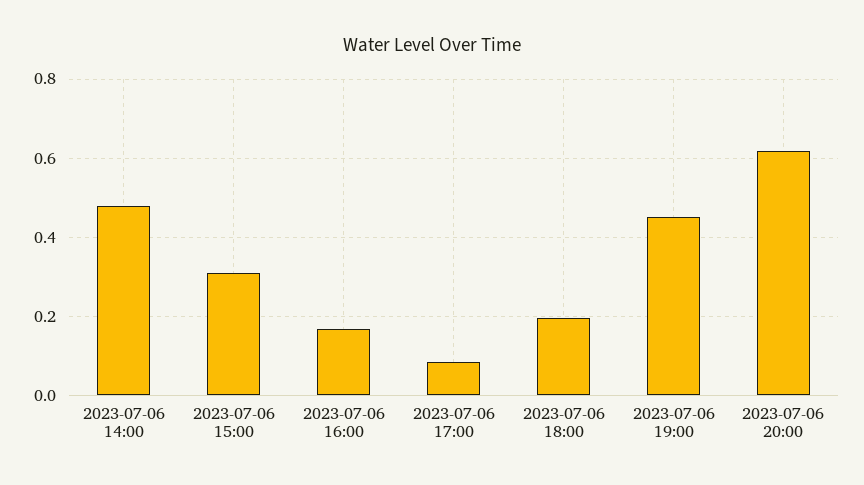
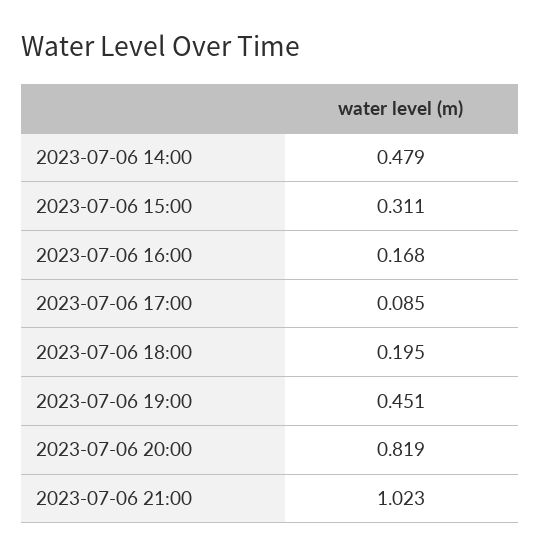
2023-07-06 20:00: 0.62 -> 0.819
2023-07-06 21:00: none -> 1.023

